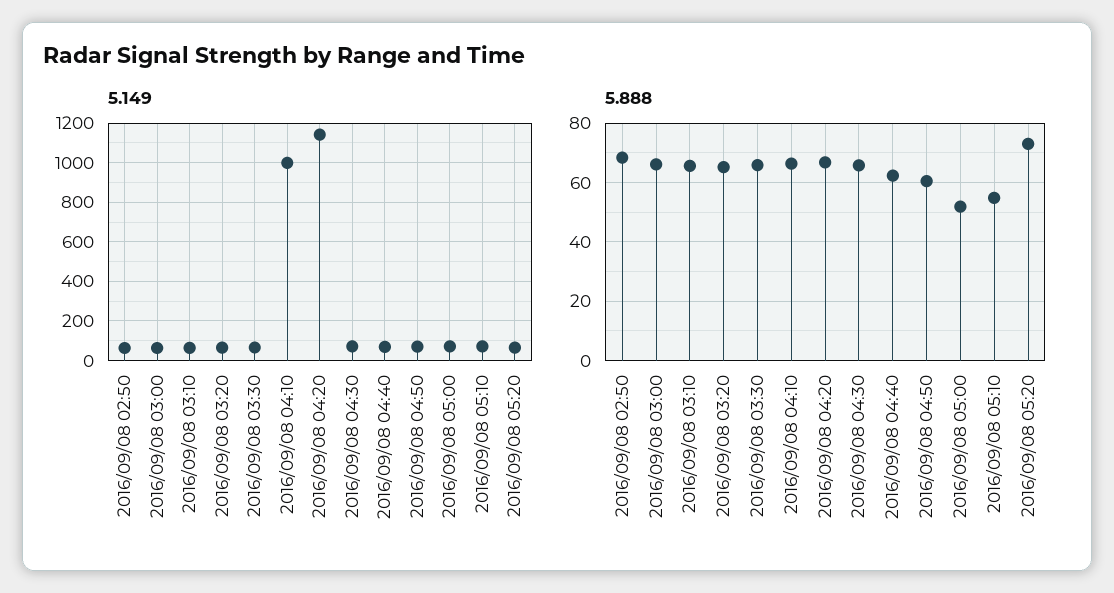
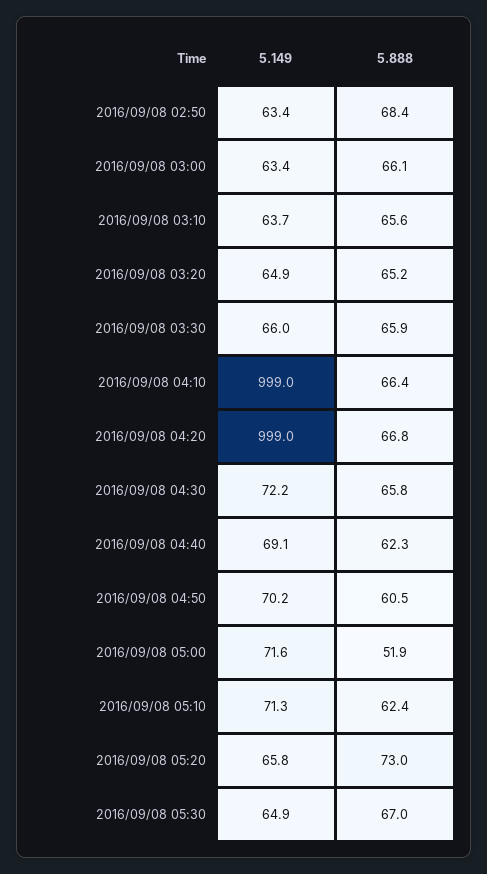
5.149, 2016/09/08 04:20: 1150 -> 999
5.888, 2016/09/08 05:10: 55 -> 62.4
5.149, 2016/09/08 05:30: none -> 64.9
5.888, 2016/09/08 05:30: none -> 67

